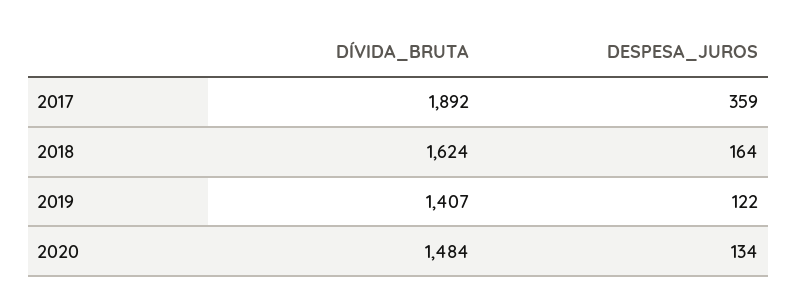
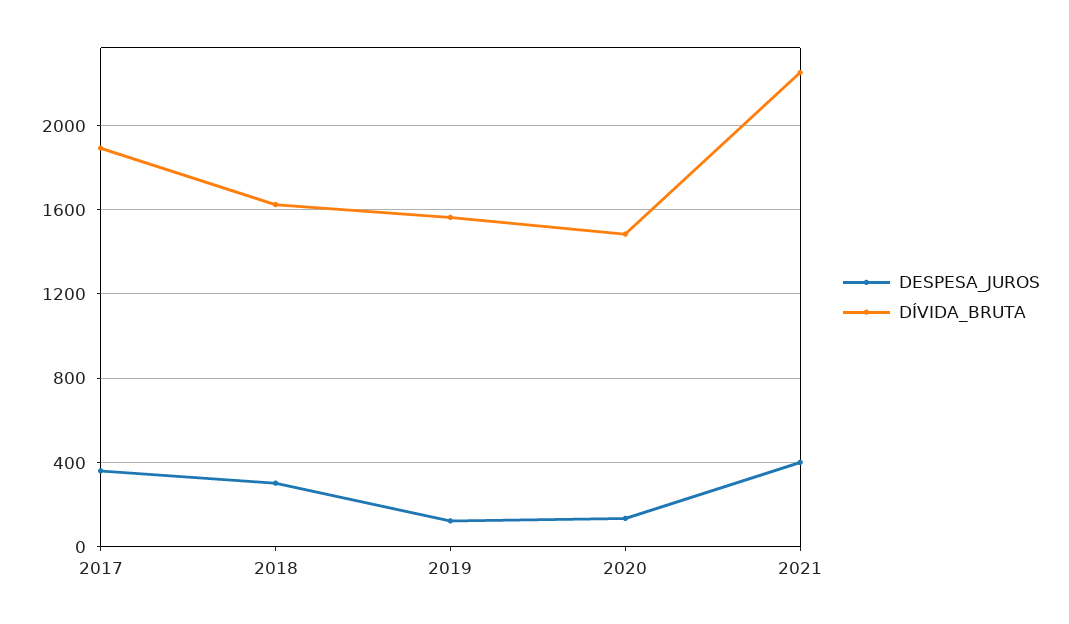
DESPESA_JUROS, 2018: 164 -> 300
DÍVIDA_BRUTA, 2019: 1407 -> 1550
DESPESA_JUROS, 2021: none -> 400
DÍVIDA_BRUTA, 2021: none -> 2250

